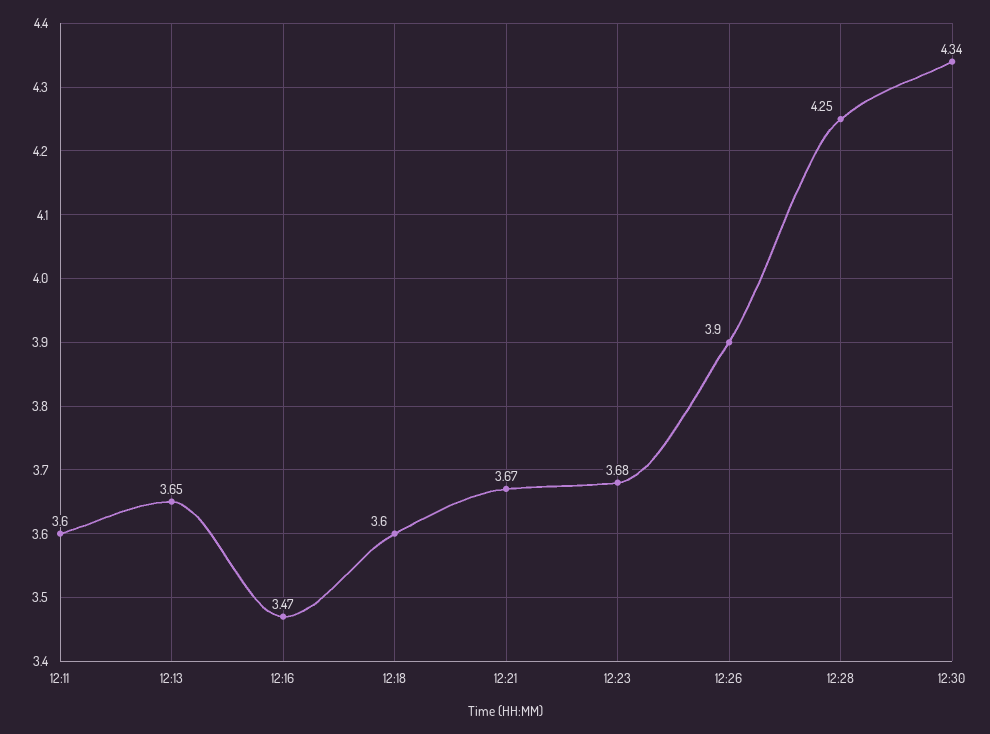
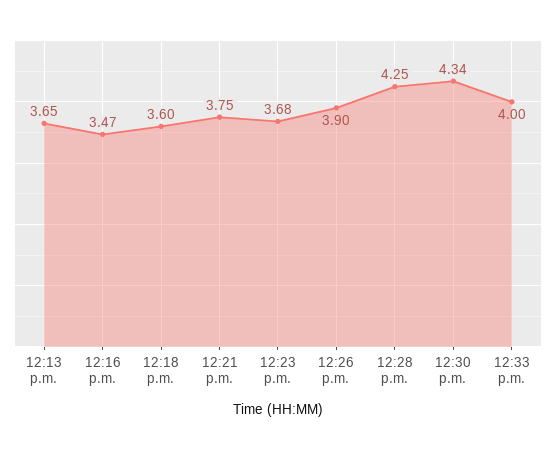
12:11: 3.6 -> none
12:21: 3.67 -> 3.75
12:33 p.m.: none -> 4

